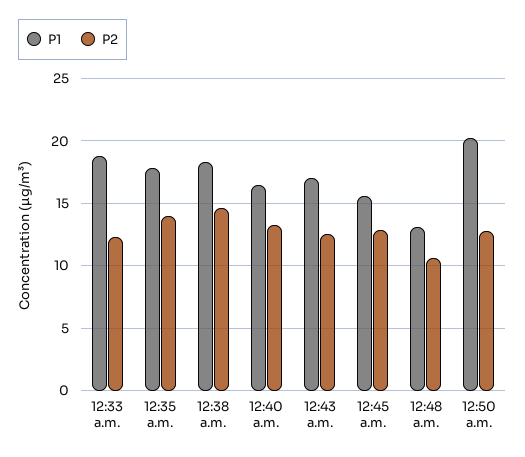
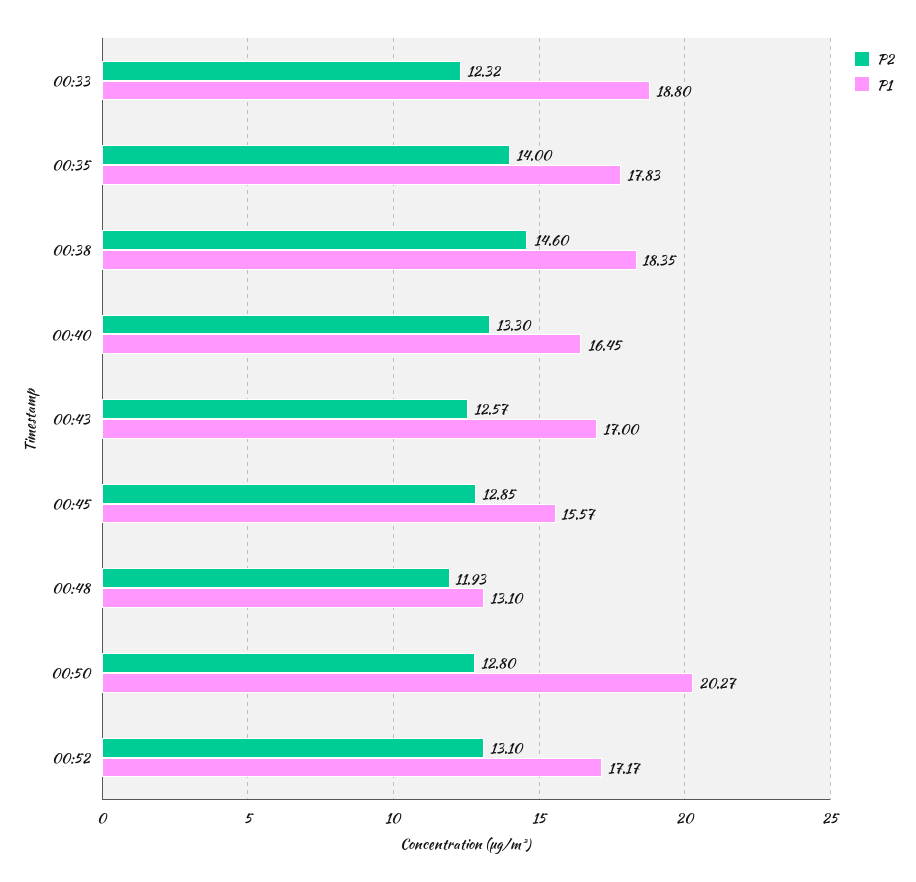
P2, 12:48 a.m.: 10.5 -> 11.93
P2, 00:52: none -> 13.1
P1, 00:52: none -> 17.17

